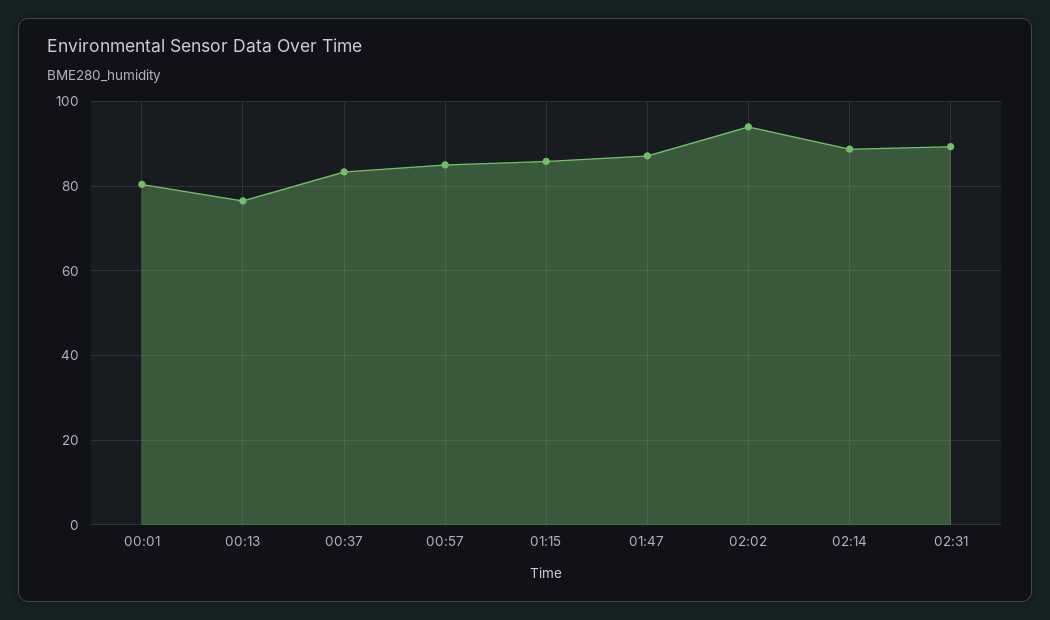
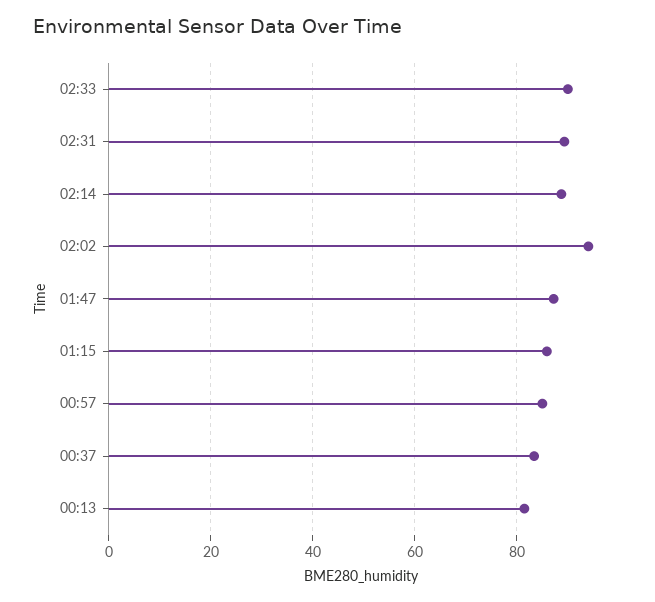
00:01: 80 -> none
00:13: 76 -> 82
02:33: none -> 90

